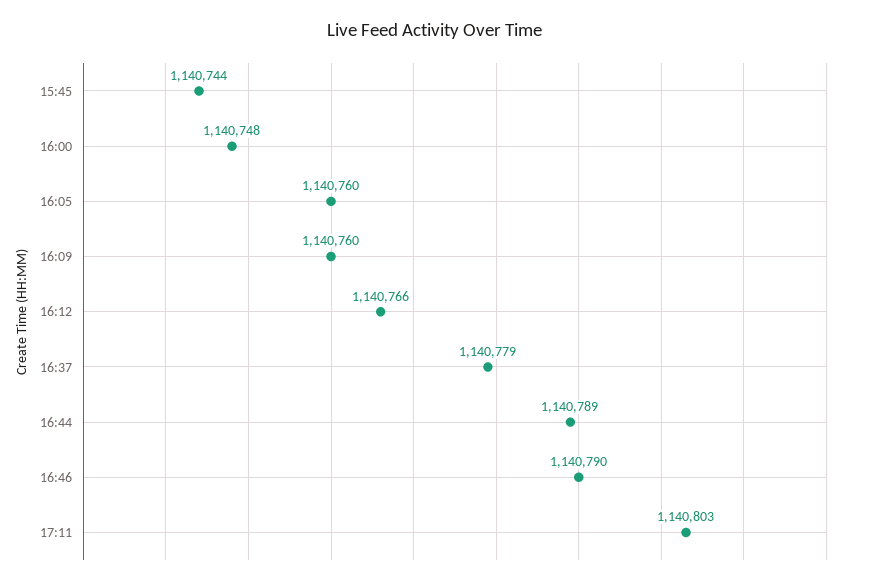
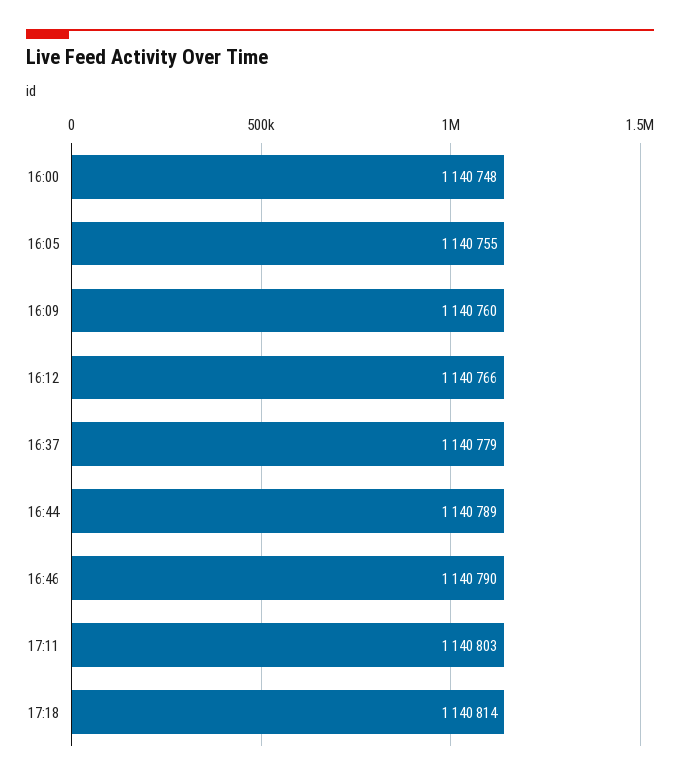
15:45: 1140744 -> none
16:05: 1140760 -> 1140755
17:18: none -> 1140814

